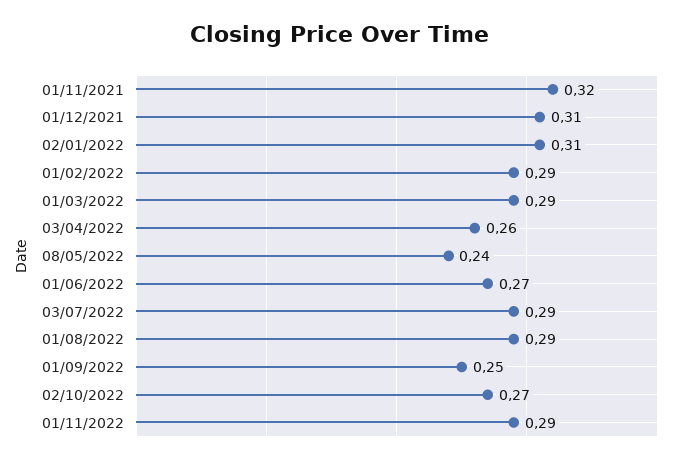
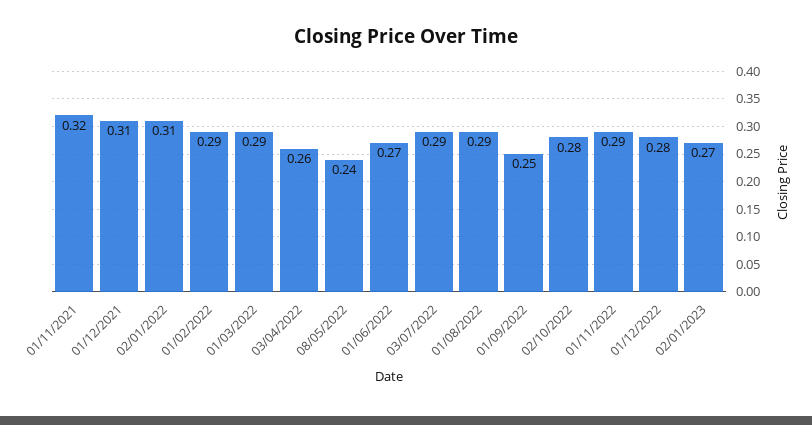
02/10/2022: 0.27 -> 0.28
01/12/2022: none -> 0.28
02/01/2023: none -> 0.27

